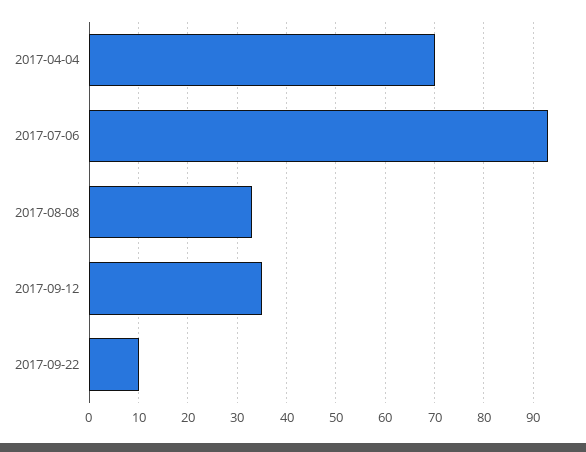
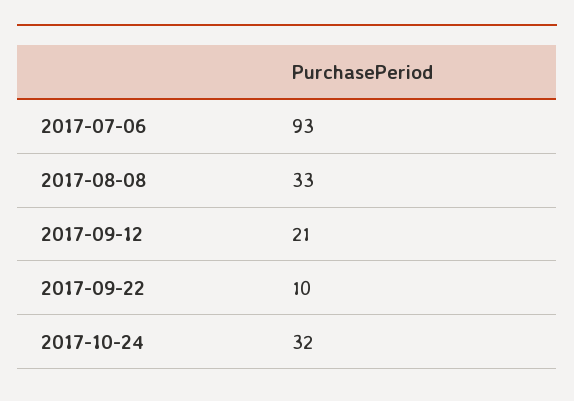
2017-04-04: 70 -> none
2017-09-12: 35 -> 21
2017-10-24: none -> 32

